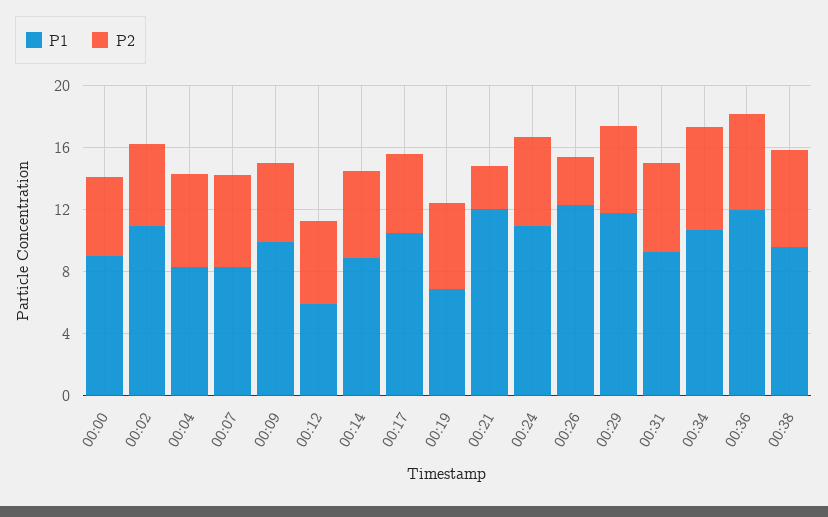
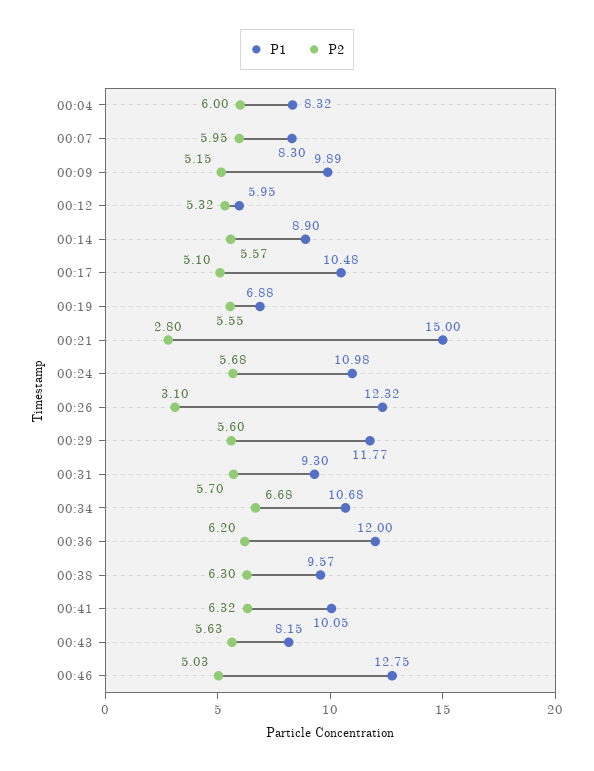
P1, 00:00: 9 -> none
P2, 00:00: 5 -> none
P1, 00:02: 11 -> none
P2, 00:02: 5 -> none
P1, 00:21: 12 -> 15
P1, 00:41: none -> 10.05
P2, 00:41: none -> 6.32
P1, 00:43: none -> 8.15
P2, 00:43: none -> 5.63
P1, 00:46: none -> 12.75
P2, 00:46: none -> 5.03

